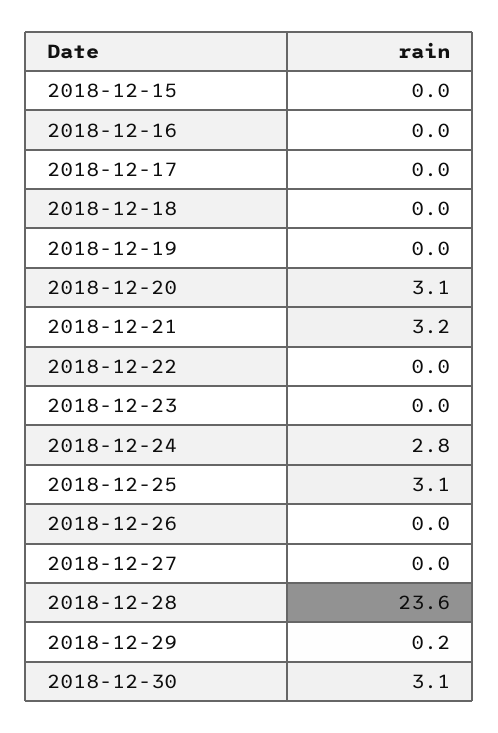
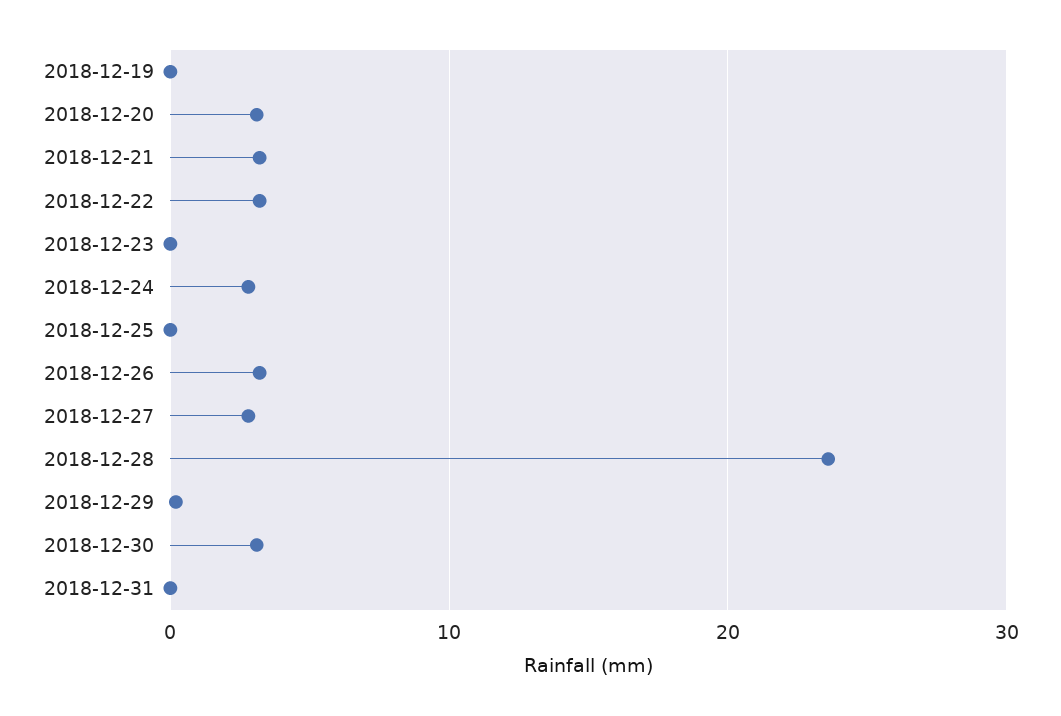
2018-12-15: 0 -> none
2018-12-16: 0 -> none
2018-12-17: 0 -> none
2018-12-18: 0 -> none
2018-12-22: 0 -> 3
2018-12-25: 3.1 -> 0
2018-12-26: 0 -> 3
2018-12-27: 0 -> 3
2018-12-31: none -> 0

